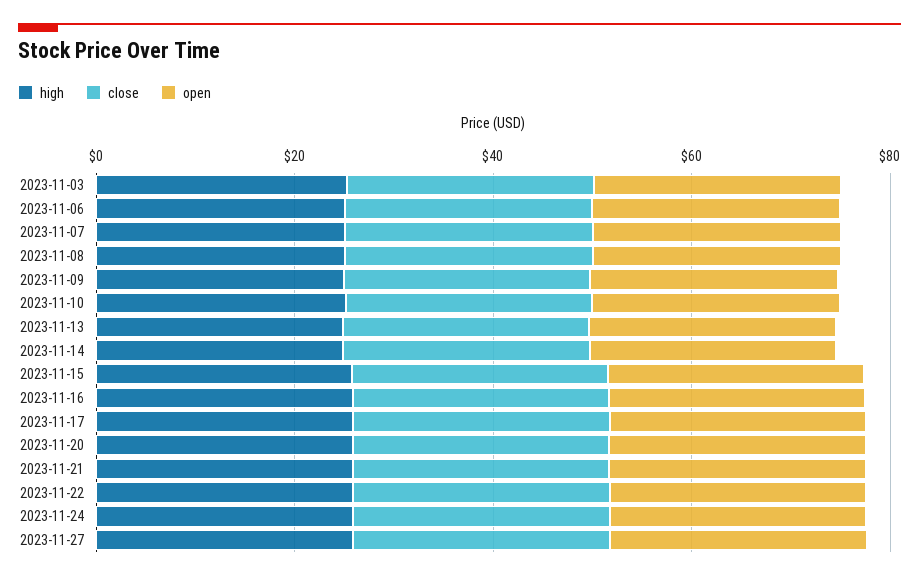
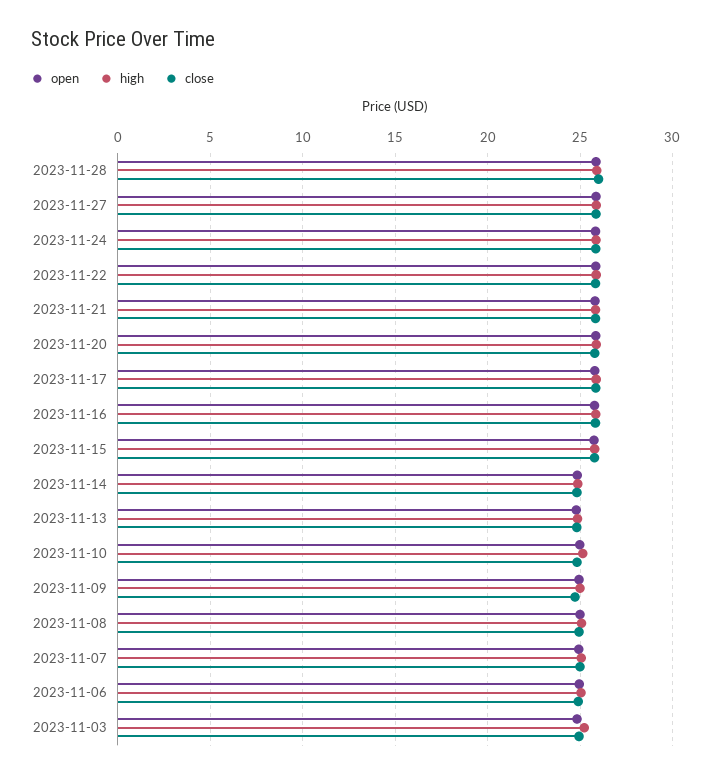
open, 2023-11-28: none -> 26
high, 2023-11-28: none -> 26
close, 2023-11-28: none -> 26

